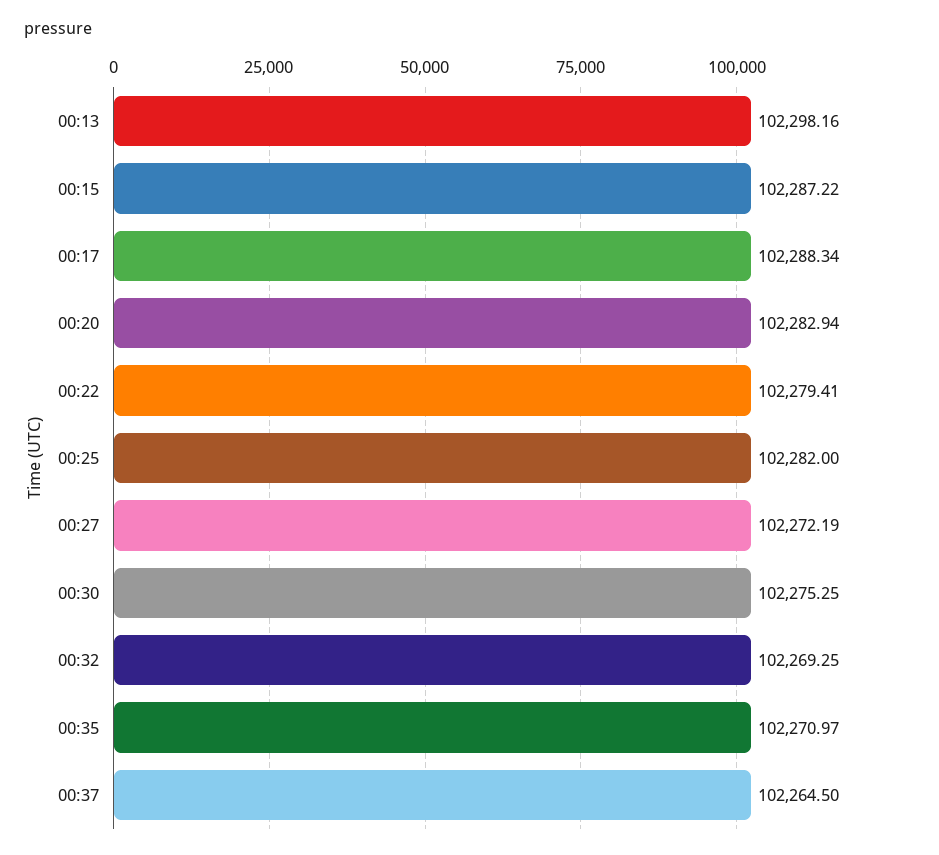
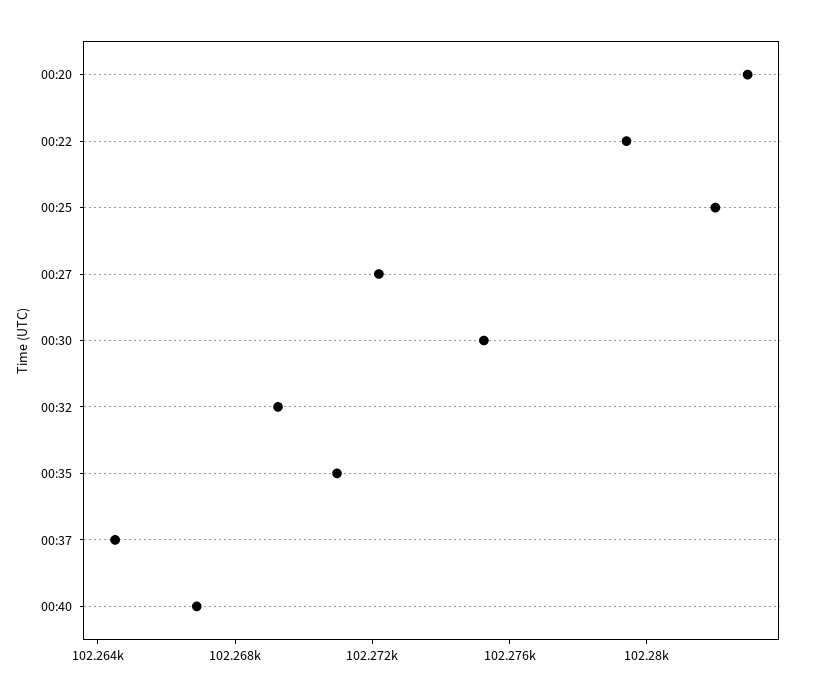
00:13: 102298.16 -> none
00:15: 102287.22 -> none
00:17: 102288.34 -> none
00:40: none -> 102267

